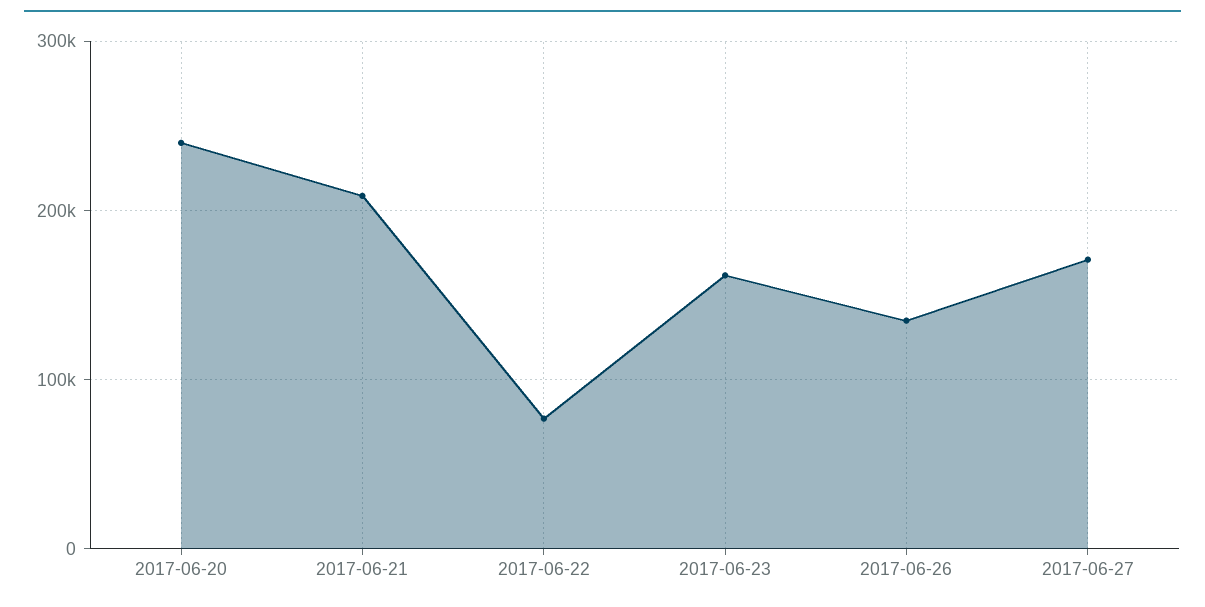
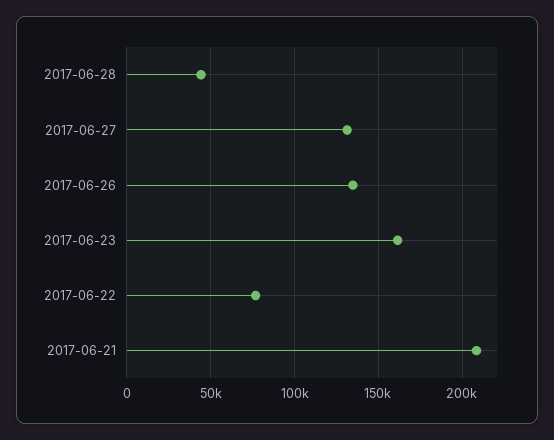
2017-06-20: 240000 -> none
2017-06-27: 170000 -> 130000
2017-06-28: none -> 45000

